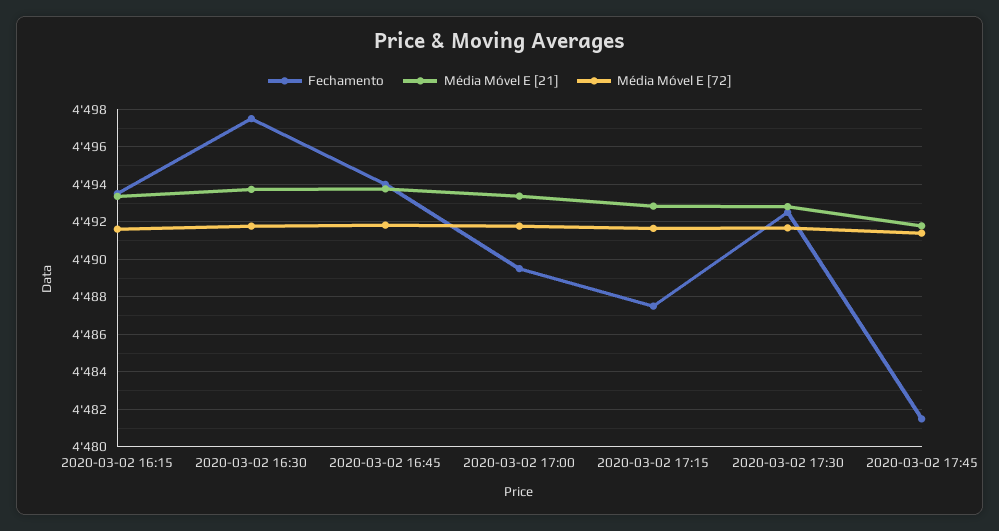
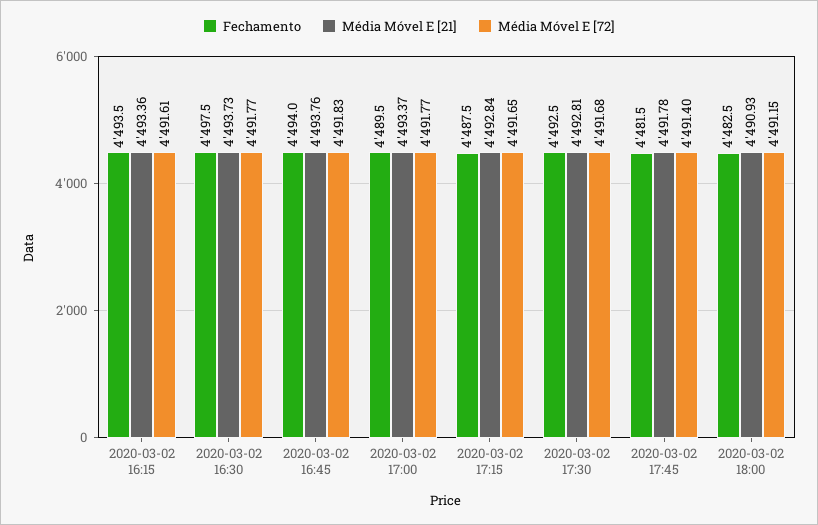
Fechamento, 2020-03-02 18:00: none -> 4482.5
Média Móvel E [21], 2020-03-02 18:00: none -> 4490.93
Média Móvel E [72], 2020-03-02 18:00: none -> 4491.15

